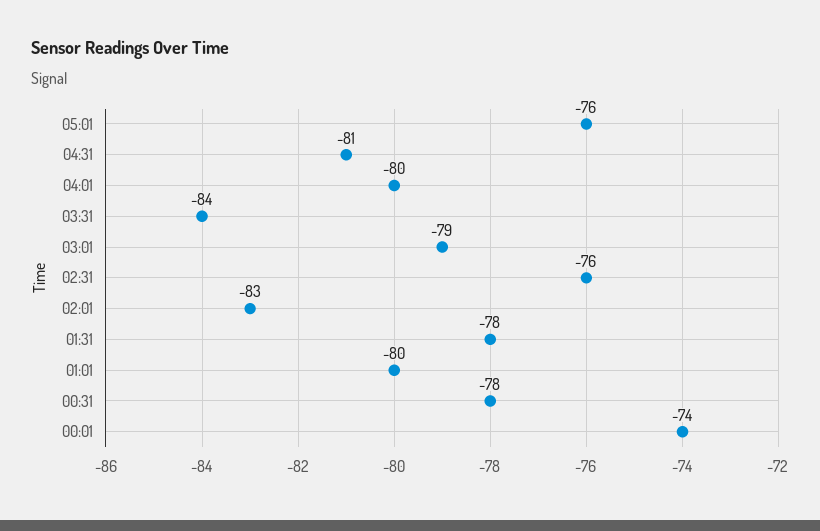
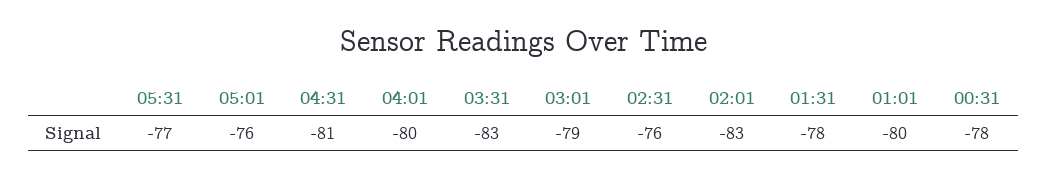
03:31: -84 -> -83
00:01: -74 -> none
05:31: none -> -77

